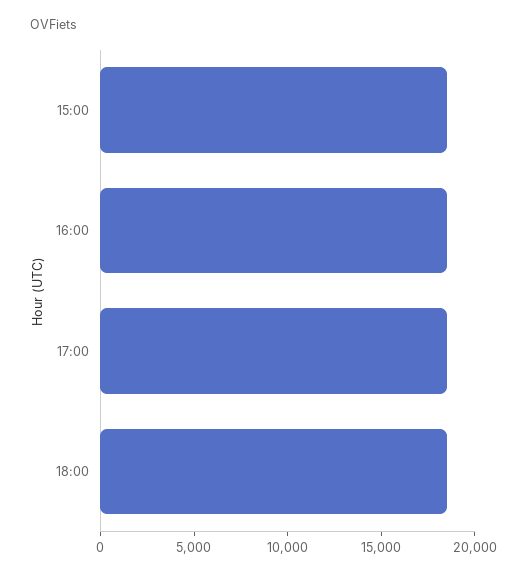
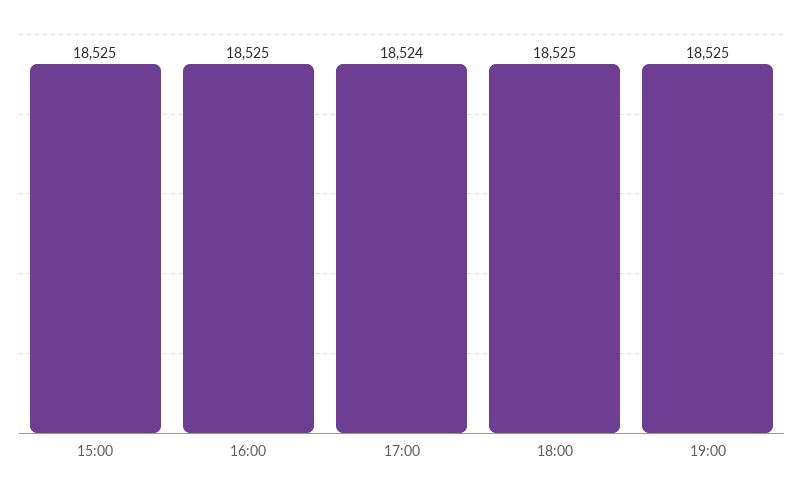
19:00: none -> 18525

